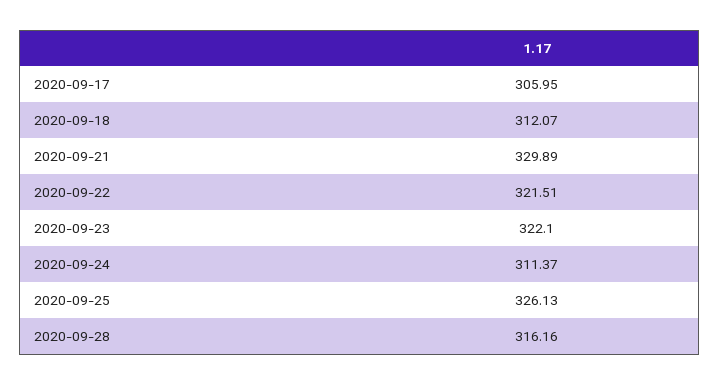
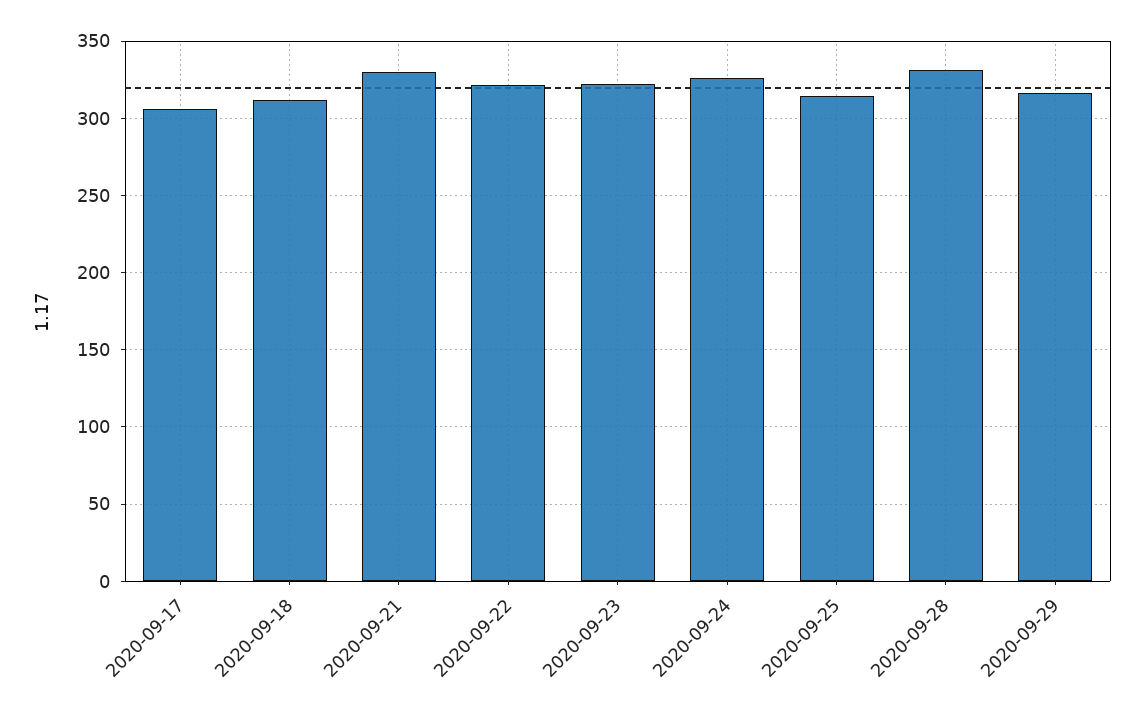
2020-09-24: 311.37 -> 325
2020-09-25: 326.13 -> 315
2020-09-28: 316.16 -> 330
2020-09-29: none -> 315

